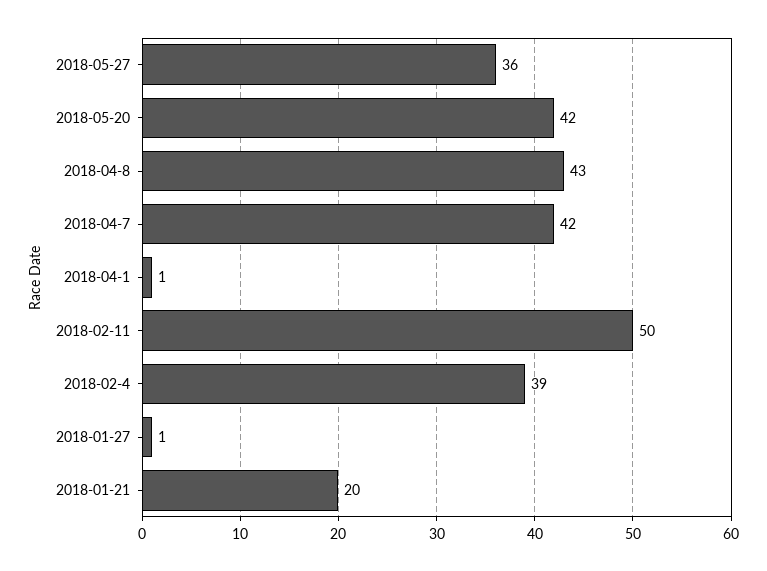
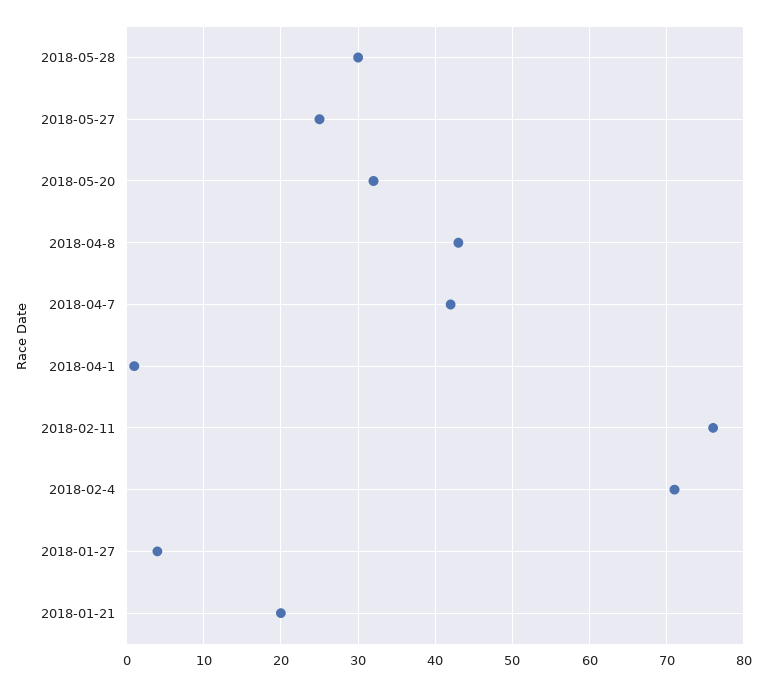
2018-05-27: 36 -> 25
2018-05-20: 42 -> 32
2018-02-11: 50 -> 76
2018-02-4: 39 -> 71
2018-01-27: 1 -> 4
2018-05-28: none -> 30

